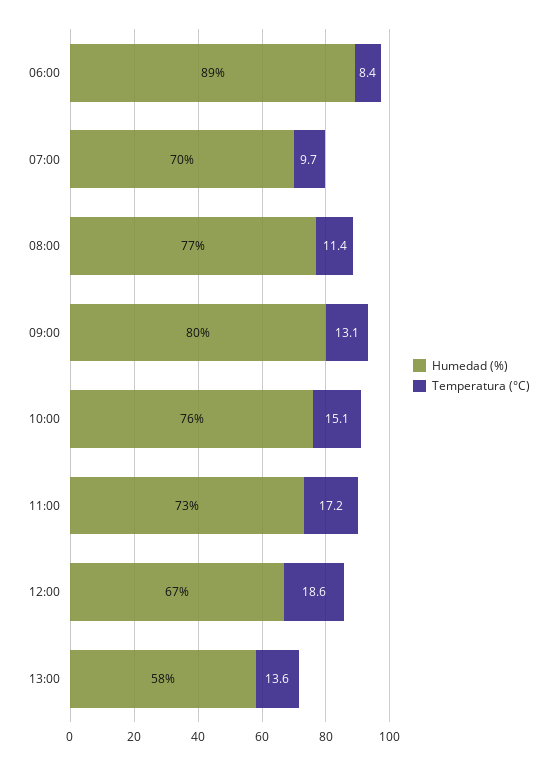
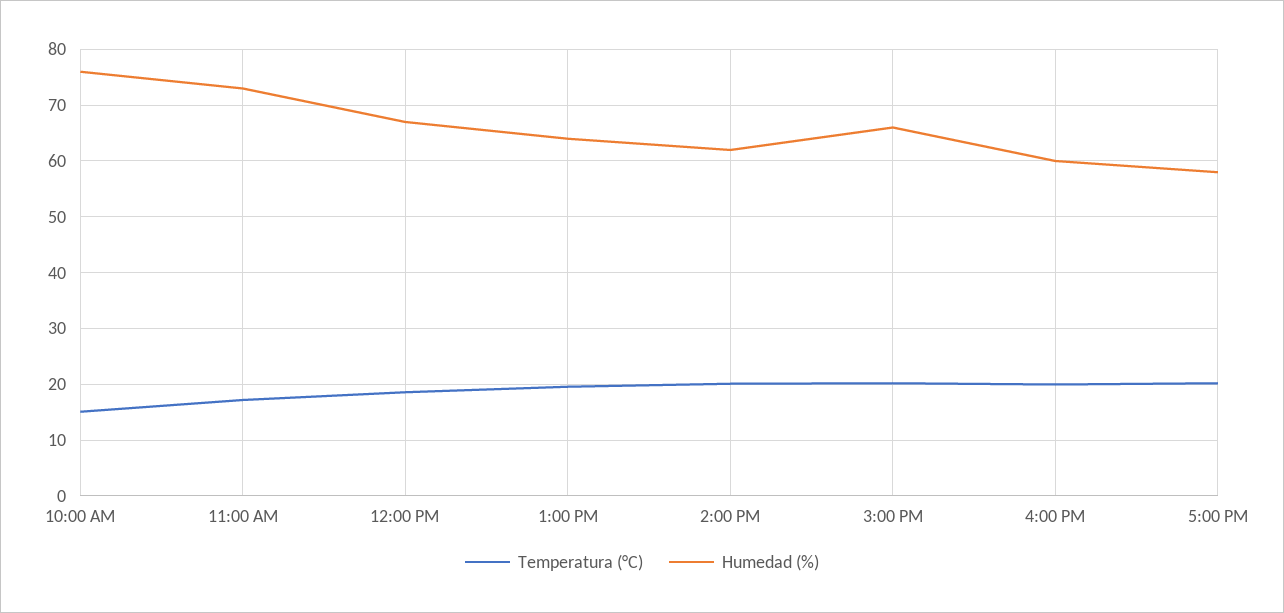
Humedad (%), 06:00: 89 -> none
Temperatura (°C), 06:00: 8.4 -> none
Humedad (%), 07:00: 70 -> none
Temperatura (°C), 07:00: 9.7 -> none
Humedad (%), 08:00: 77 -> none
Temperatura (°C), 08:00: 11.4 -> none
Humedad (%), 09:00: 80 -> none
Temperatura (°C), 09:00: 13.1 -> none
Humedad (%), 13:00: 58 -> 64
Temperatura (°C), 13:00: 13.6 -> 20
Temperatura (°C), 2:00 PM: none -> 20
Humedad (%), 2:00 PM: none -> 62
Temperatura (°C), 3:00 PM: none -> 20
Humedad (%), 3:00 PM: none -> 66
Temperatura (°C), 4:00 PM: none -> 20
Humedad (%), 4:00 PM: none -> 60
Temperatura (°C), 5:00 PM: none -> 20
Humedad (%), 5:00 PM: none -> 58

